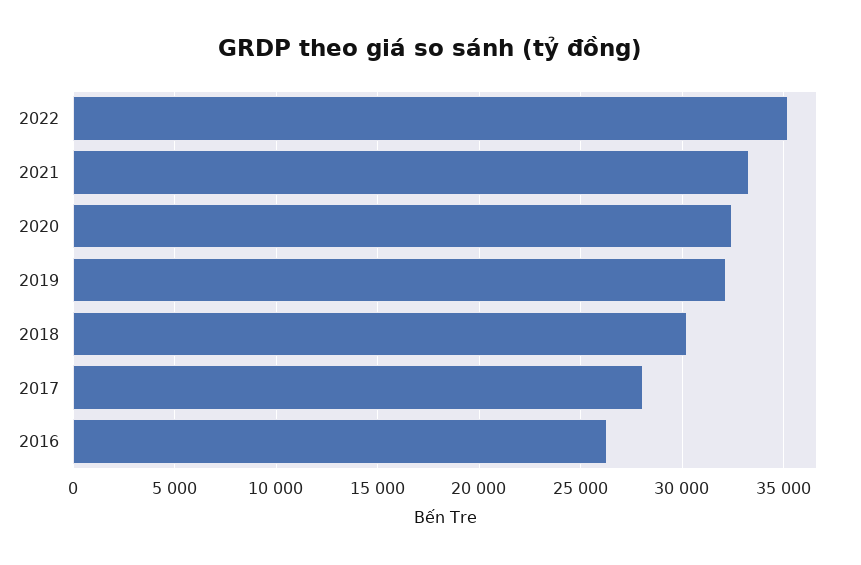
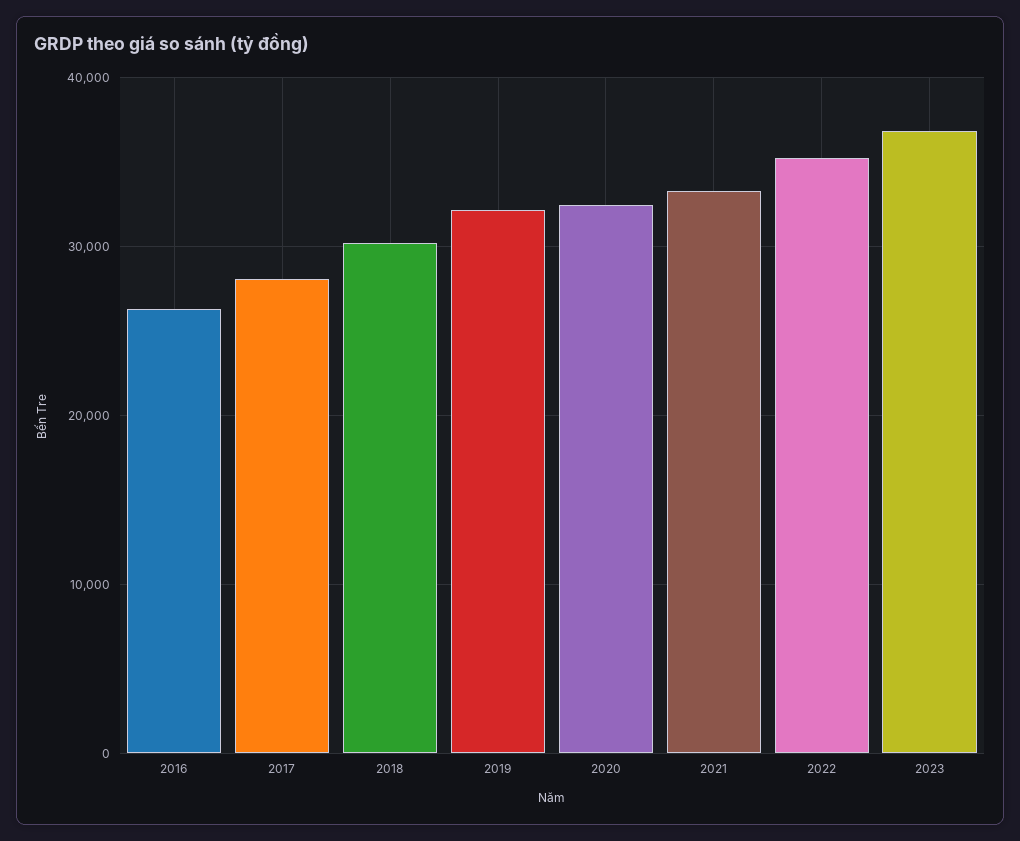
2023: none -> 37000

